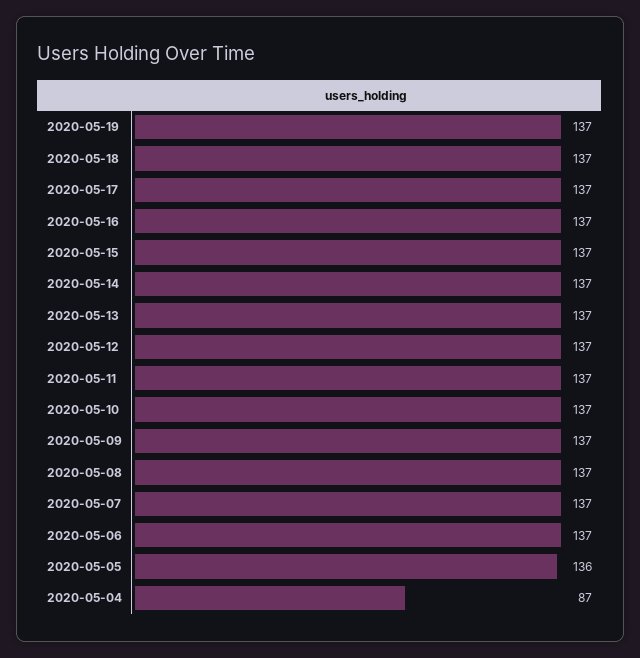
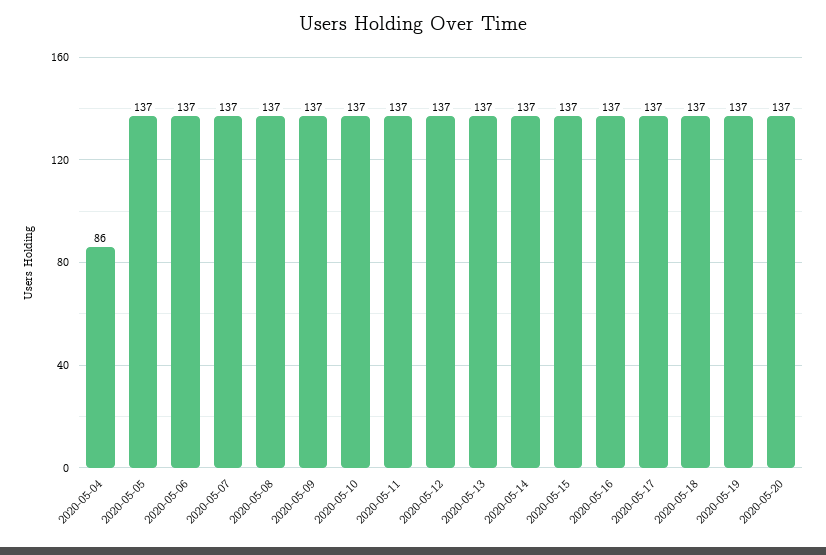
2020-05-05: 136 -> 137
2020-05-04: 87 -> 86
2020-05-20: none -> 137

